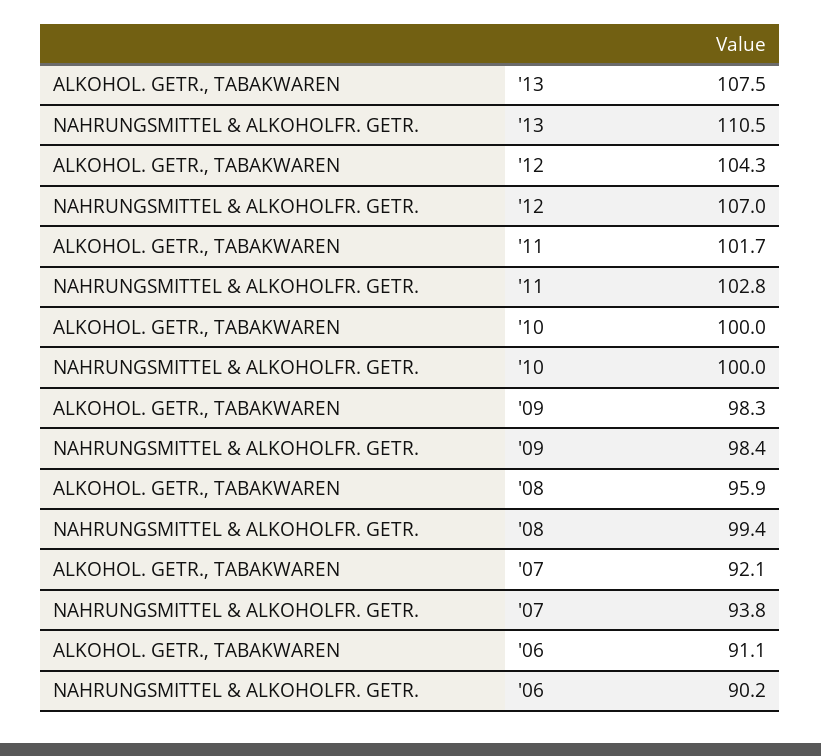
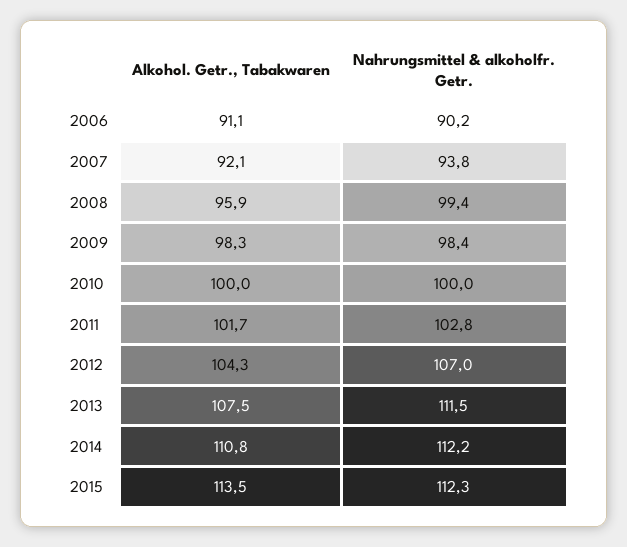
NAHRUNGSMITTEL & ALKOHOLFR. GETR., '13: 110.5 -> 111.5
ALKOHOL. GETR., TABAKWAREN, 2014: none -> 110.8
NAHRUNGSMITTEL & ALKOHOLFR. GETR., 2014: none -> 112.2
ALKOHOL. GETR., TABAKWAREN, 2015: none -> 113.5
NAHRUNGSMITTEL & ALKOHOLFR. GETR., 2015: none -> 112.3

